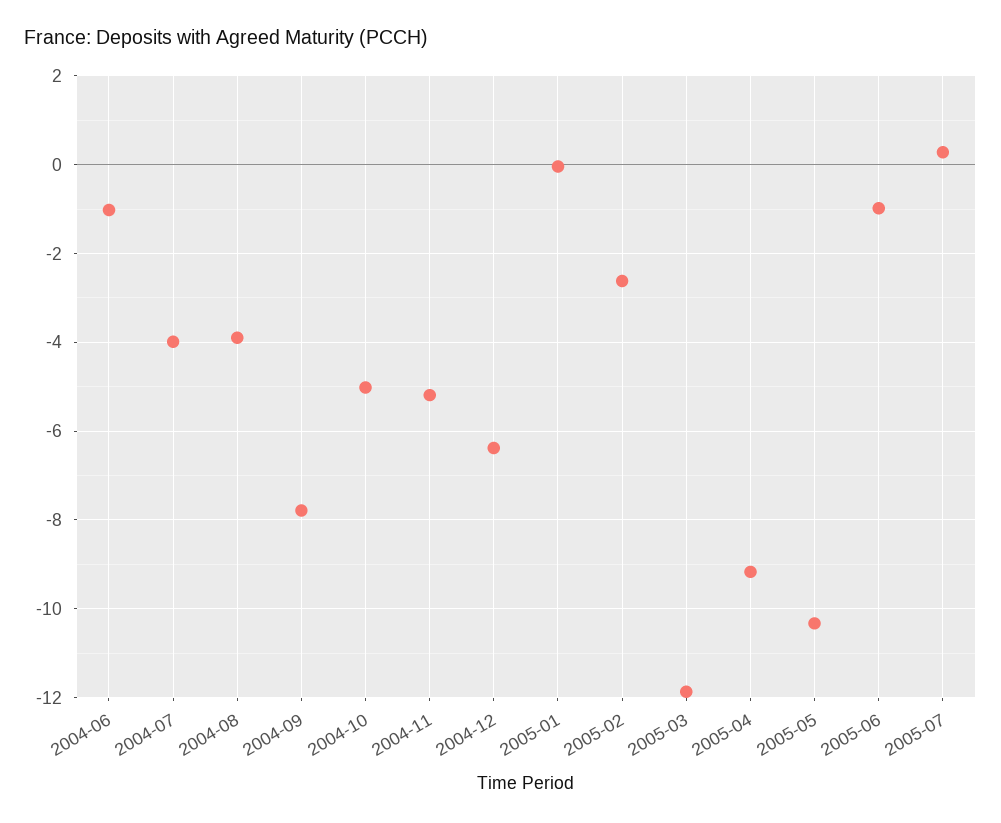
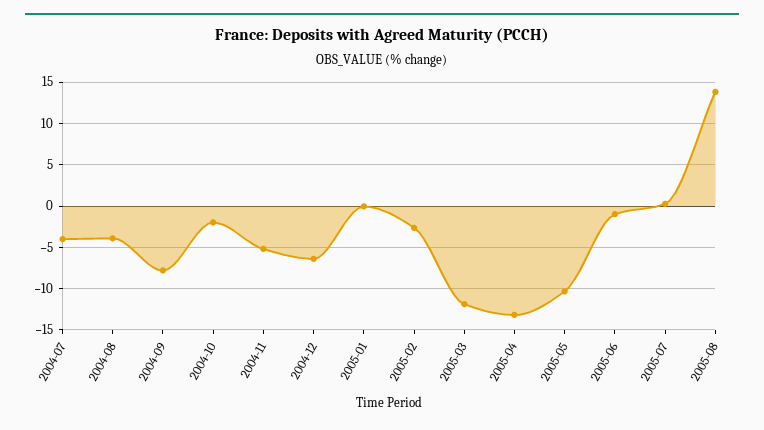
2004-06: -1 -> none
2004-10: -5 -> -2
2005-04: -9.2 -> -13
2005-08: none -> 14

